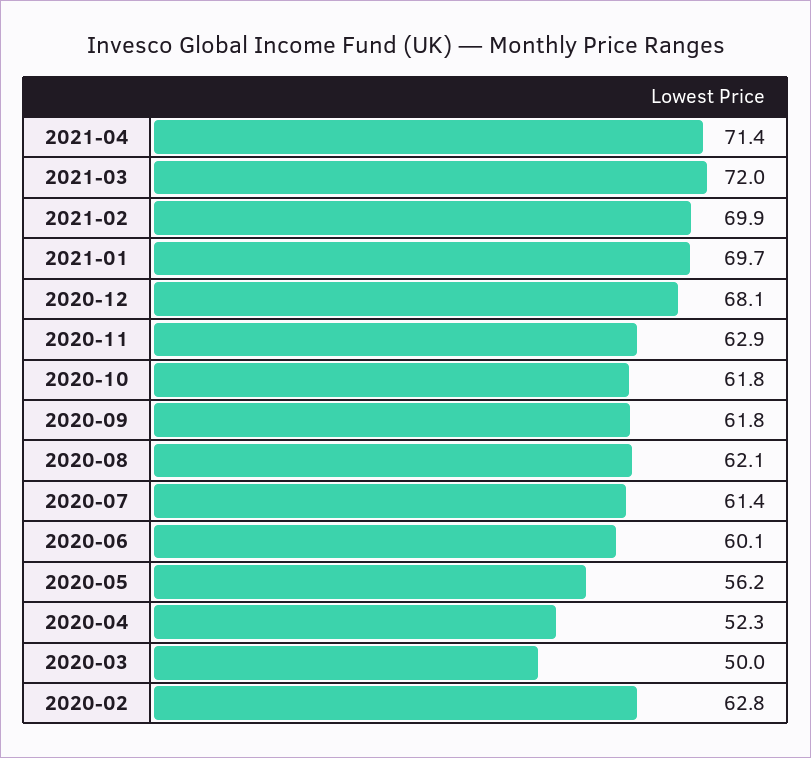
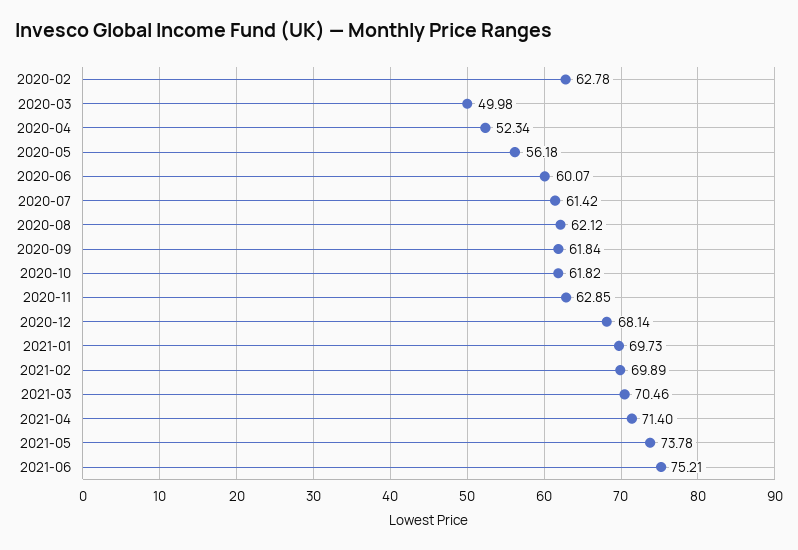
2021-03: 72 -> 70.46
2021-05: none -> 73.78
2021-06: none -> 75.21

